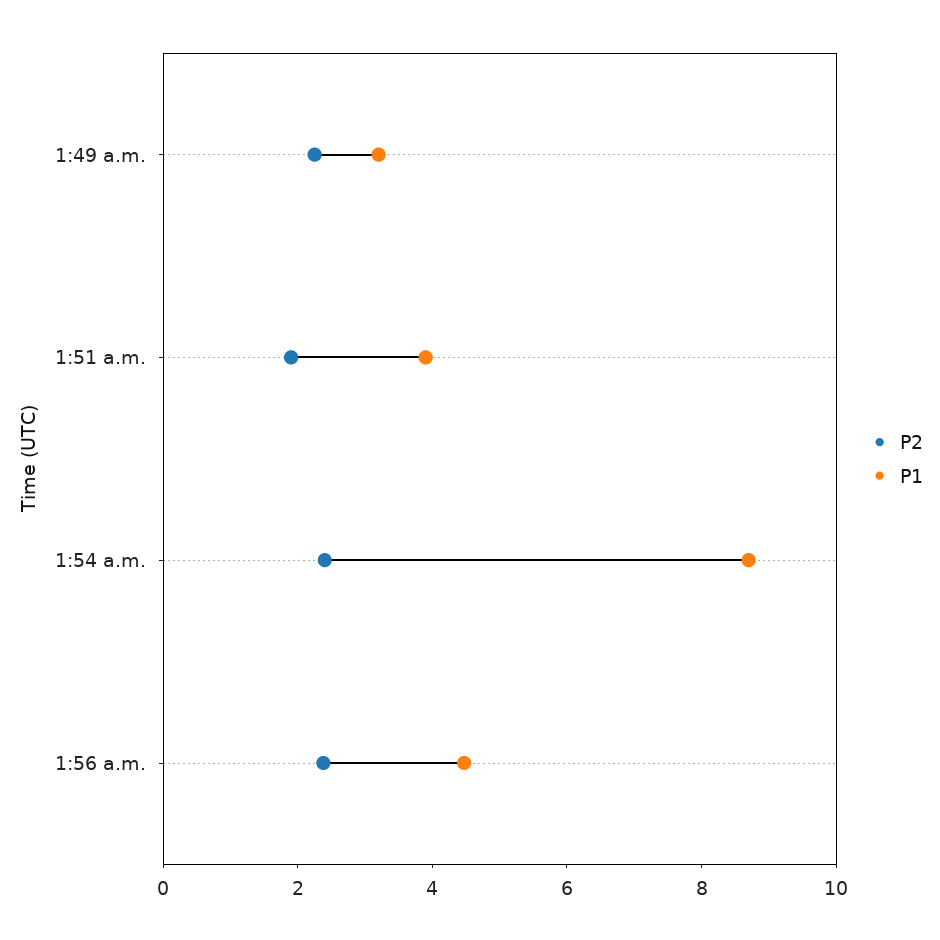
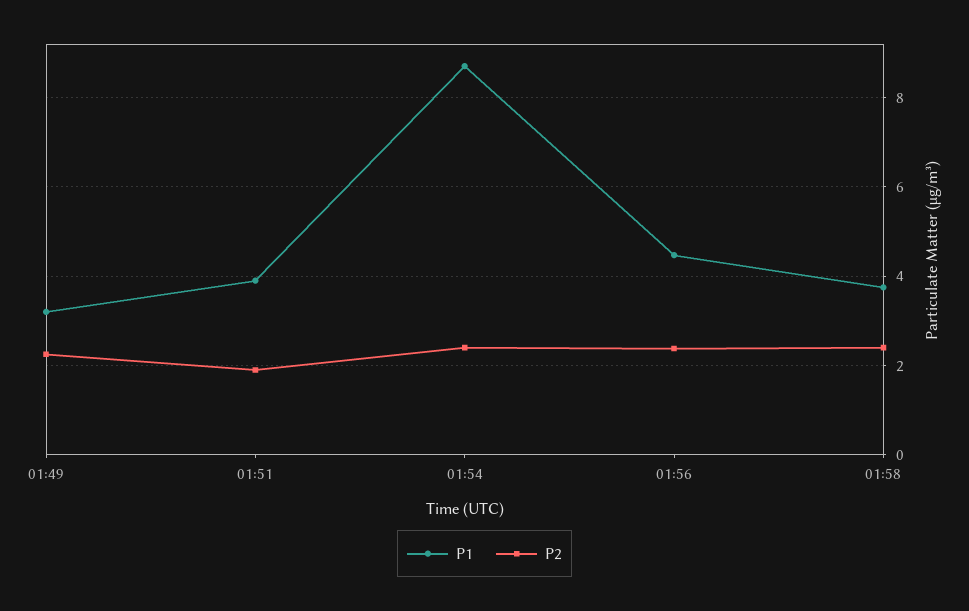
P1, 01:58: none -> 3.8
P2, 01:58: none -> 2.4

